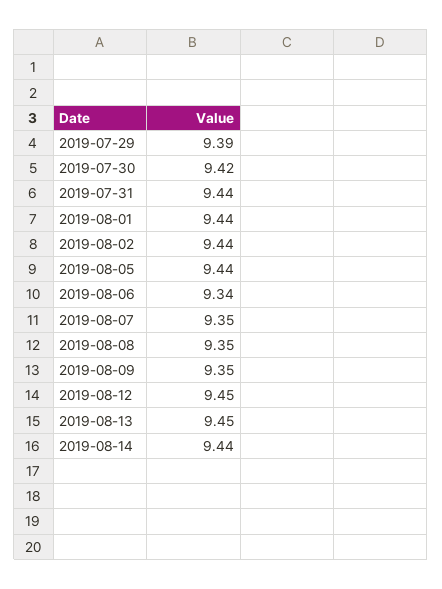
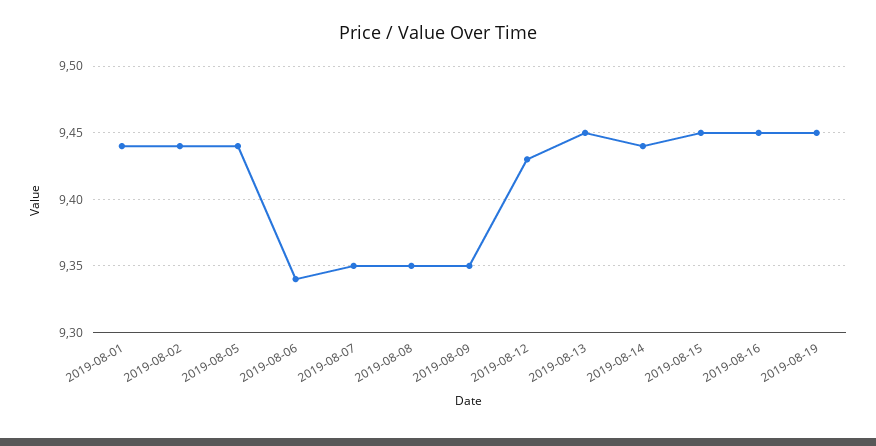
2019-07-29: 9.39 -> none
2019-07-30: 9.42 -> none
2019-07-31: 9.44 -> none
2019-08-12: 9.45 -> 9.43
2019-08-15: none -> 9.45
2019-08-16: none -> 9.45
2019-08-19: none -> 9.45

